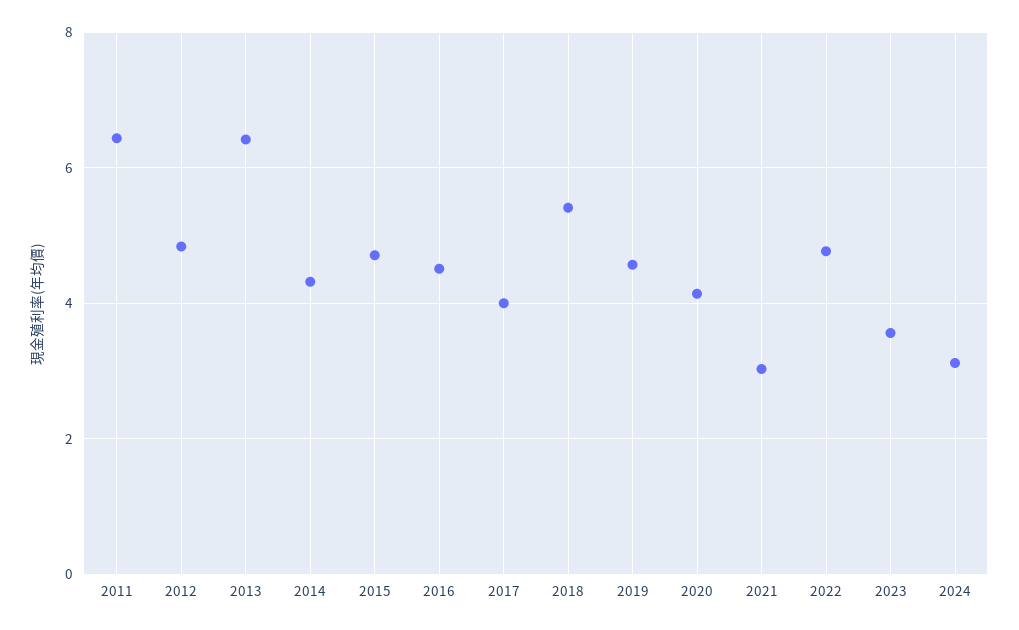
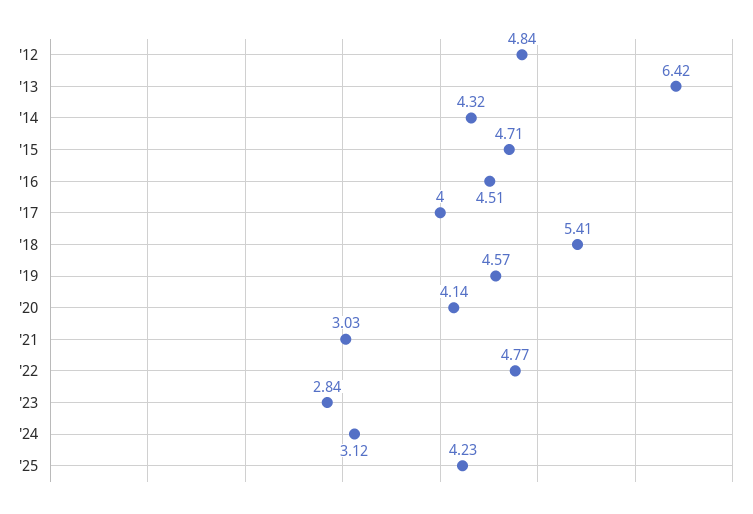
2011: 6.4 -> none
2023: 3.6 -> 2.84
'25: none -> 4.23

